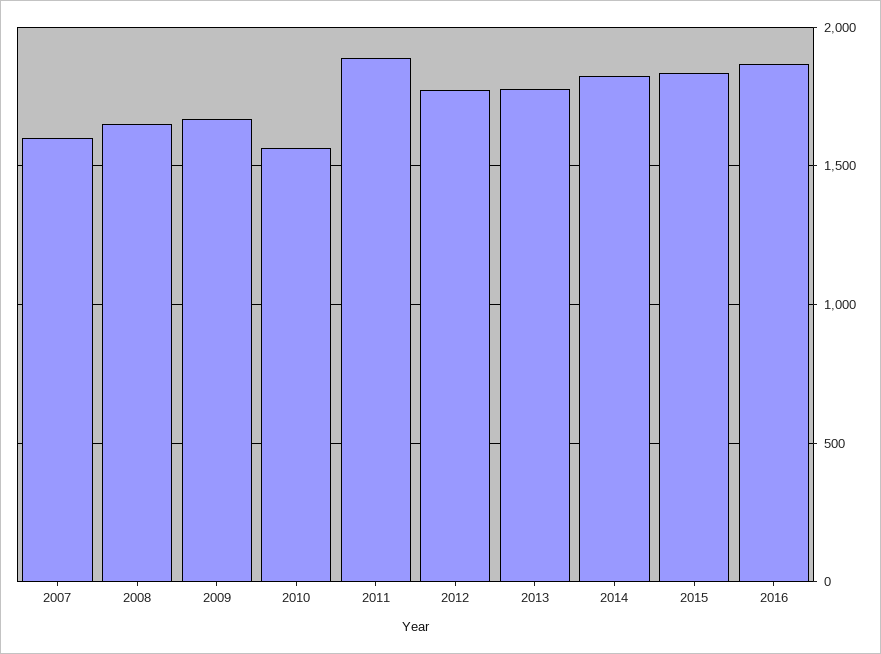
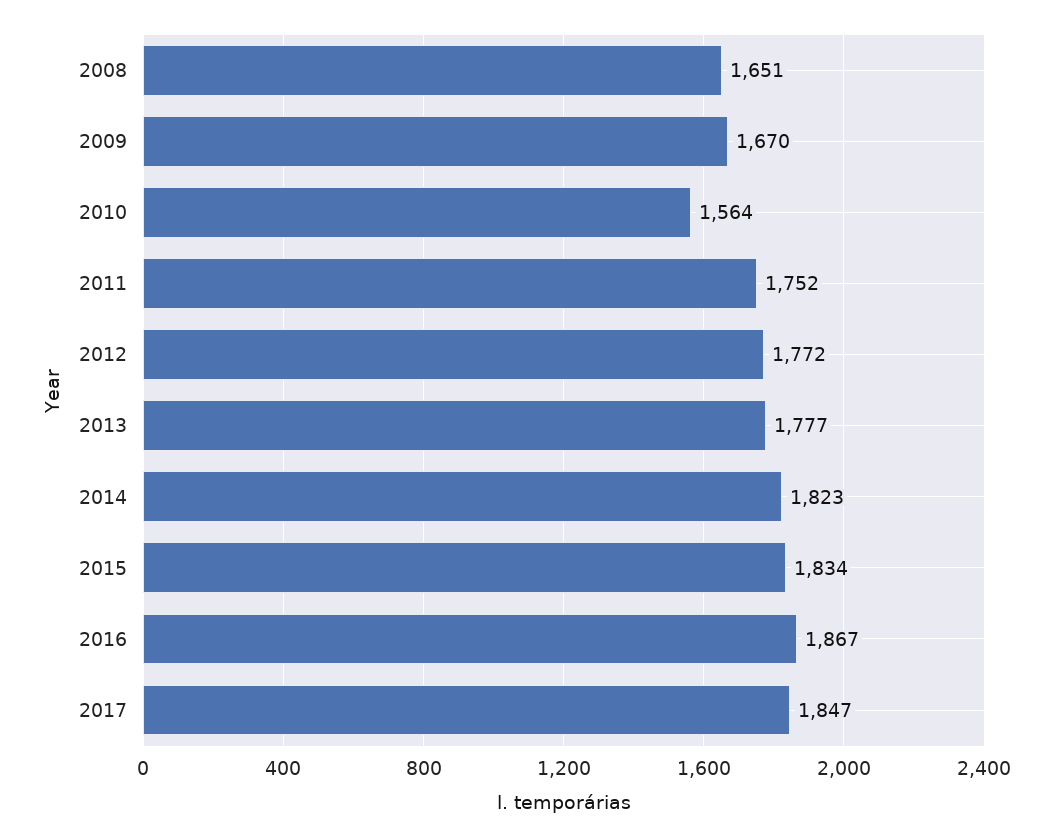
2007: 1600 -> none
2011: 1900 -> 1752
2017: none -> 1847

